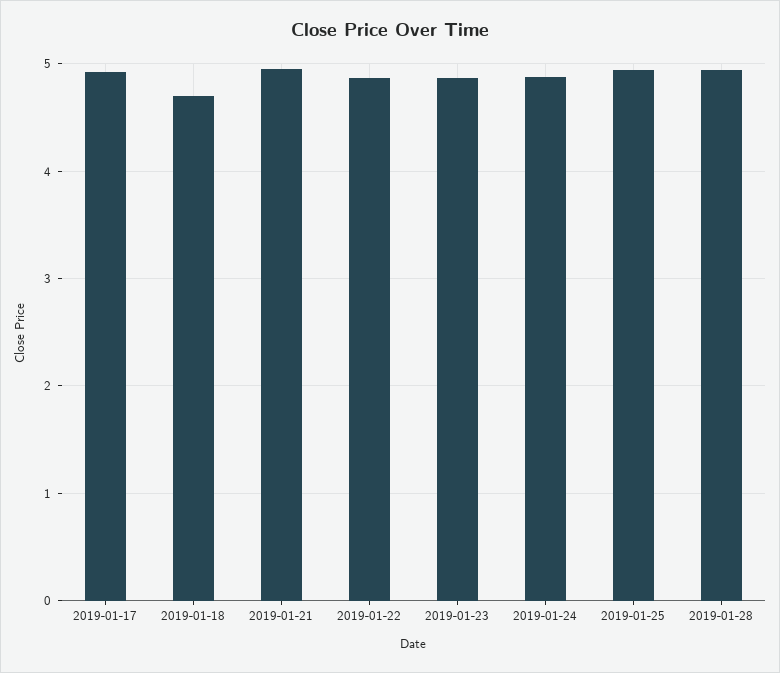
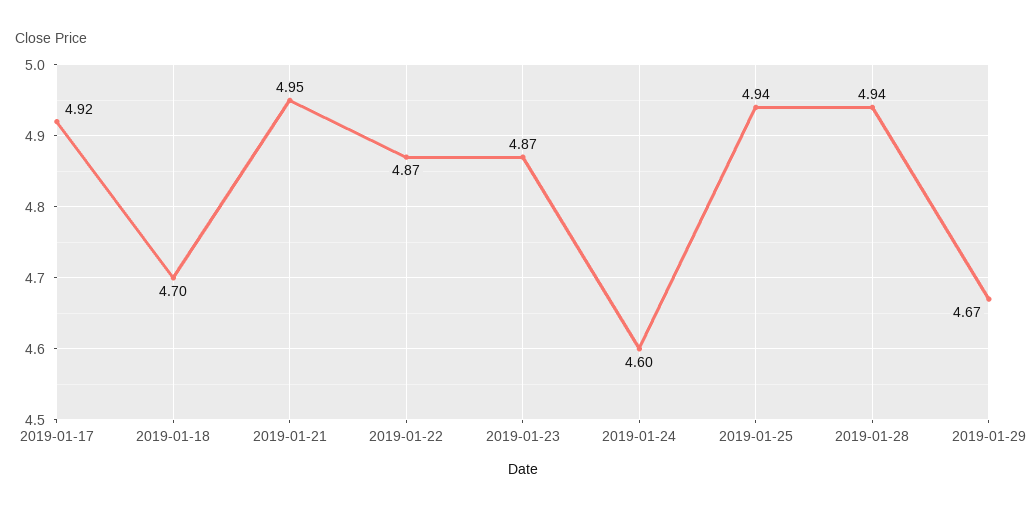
2019-01-24: 4.9 -> 4.6
2019-01-29: none -> 4.67

